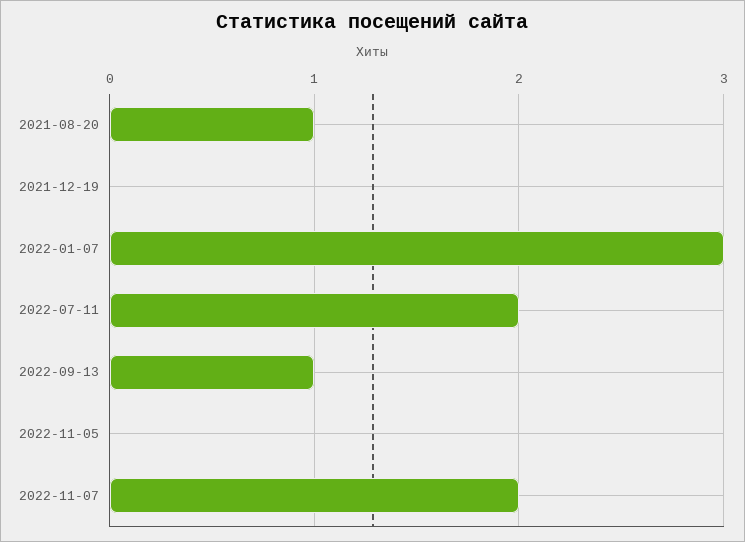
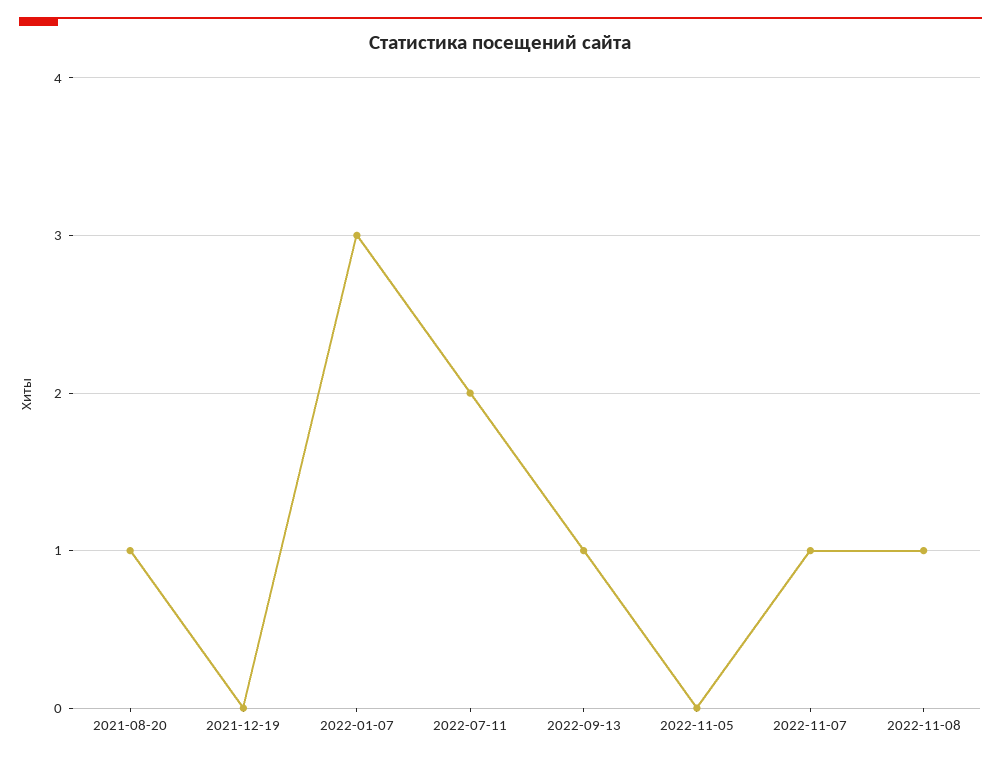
2022-11-07: 2 -> 1
2022-11-08: none -> 1

